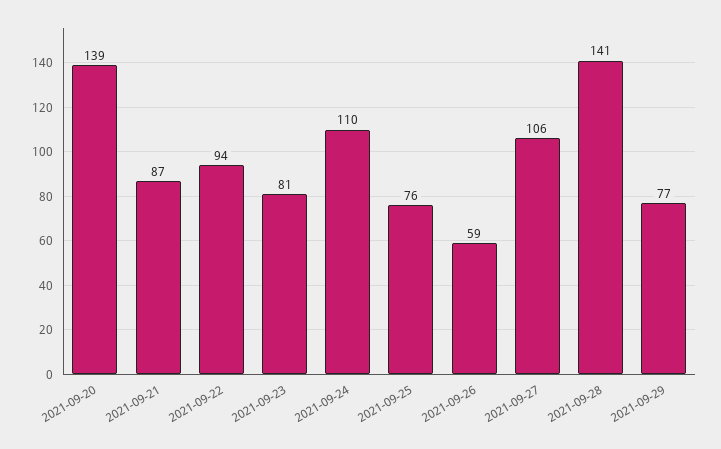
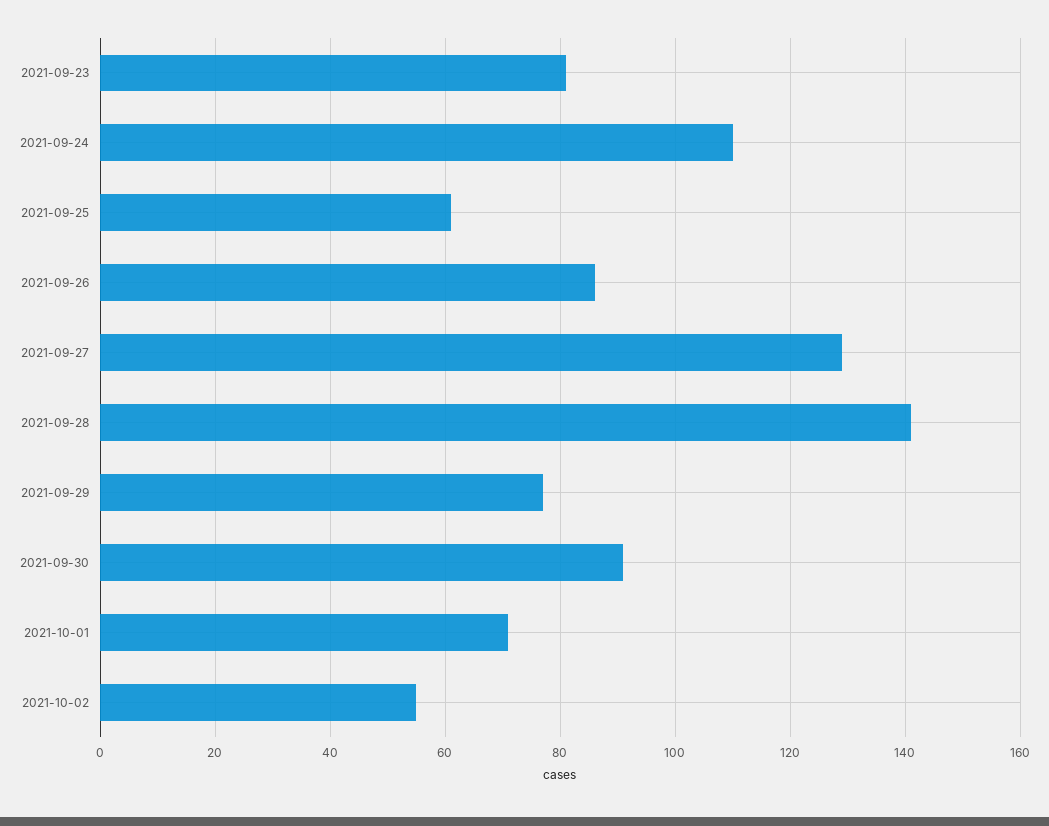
2021-09-20: 139 -> none
2021-09-21: 87 -> none
2021-09-22: 94 -> none
2021-09-25: 76 -> 60
2021-09-26: 59 -> 85
2021-09-27: 106 -> 130
2021-09-30: none -> 90
2021-10-01: none -> 70
2021-10-02: none -> 55

